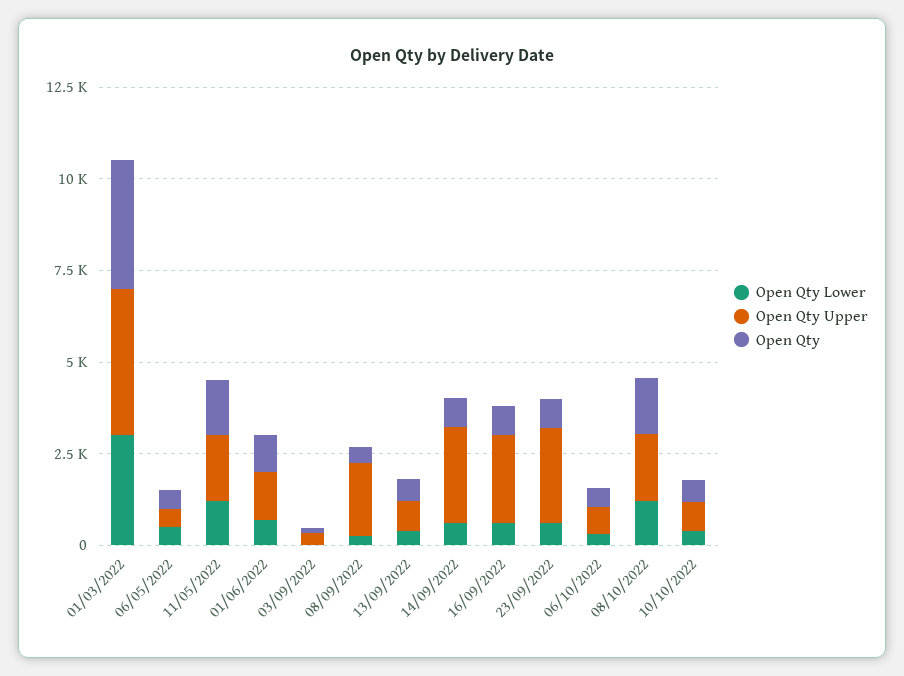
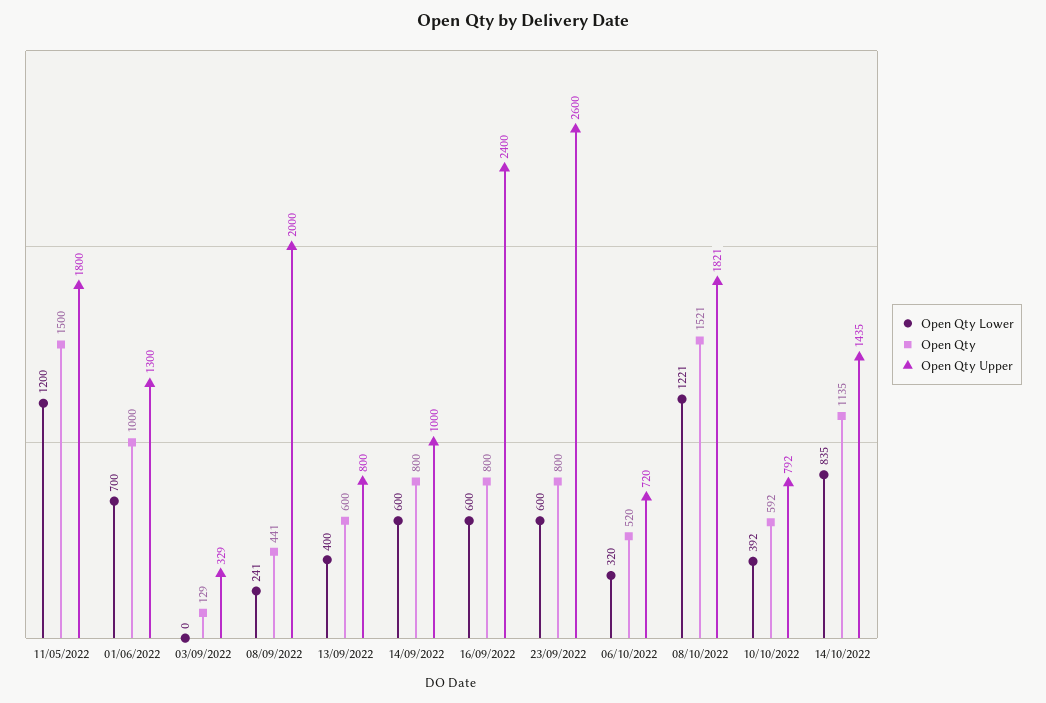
Open Qty Lower, 01/03/2022: 3000 -> none
Open Qty Upper, 01/03/2022: 4000 -> none
Open Qty, 01/03/2022: 3500 -> none
Open Qty Lower, 06/05/2022: 500 -> none
Open Qty Upper, 06/05/2022: 500 -> none
Open Qty, 06/05/2022: 500 -> none
Open Qty Upper, 14/09/2022: 2500 -> 1000
Open Qty Lower, 14/10/2022: none -> 835
Open Qty, 14/10/2022: none -> 1135
Open Qty Upper, 14/10/2022: none -> 1435

